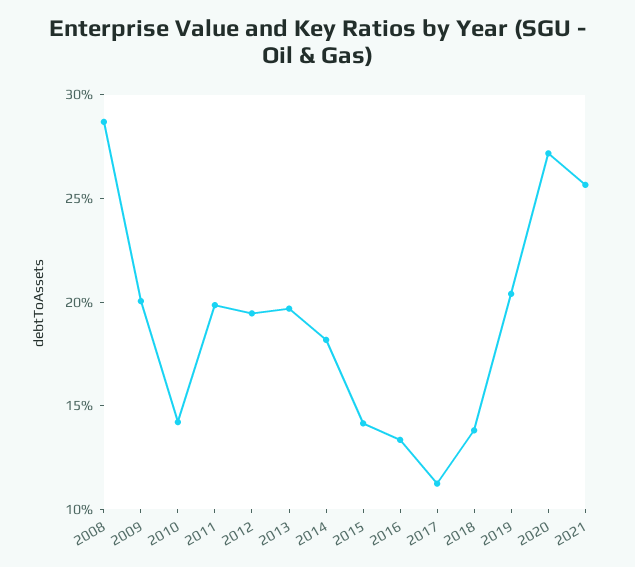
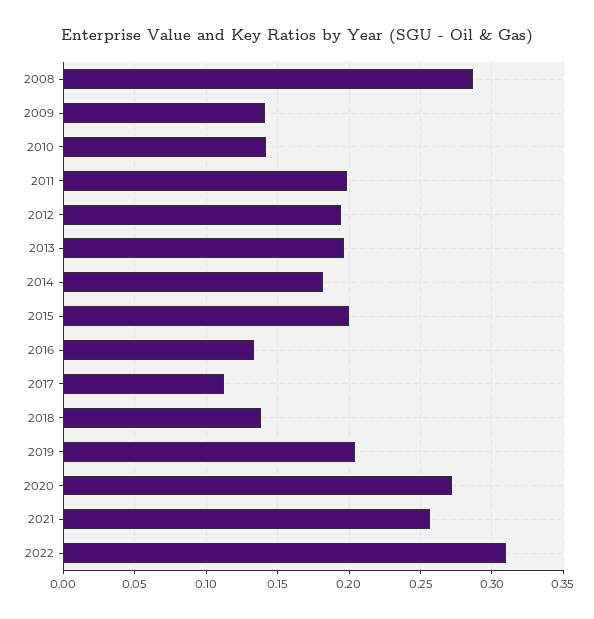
2009: 0.2 -> 0.14
2015: 0.14 -> 0.2
2022: none -> 0.31

